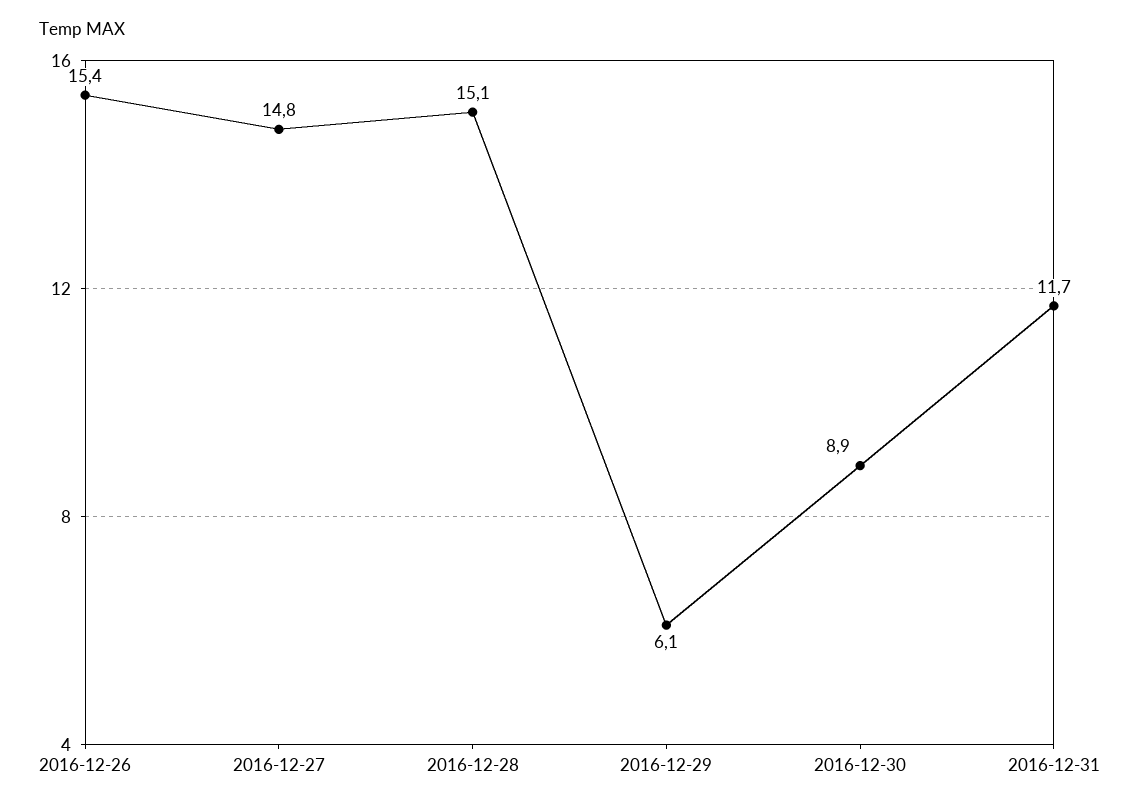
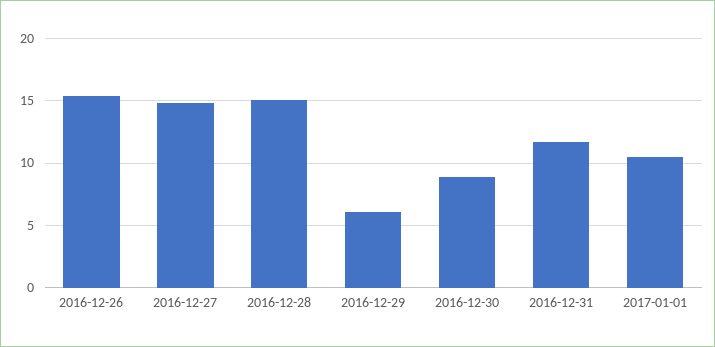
2017-01-01: none -> 10.5

